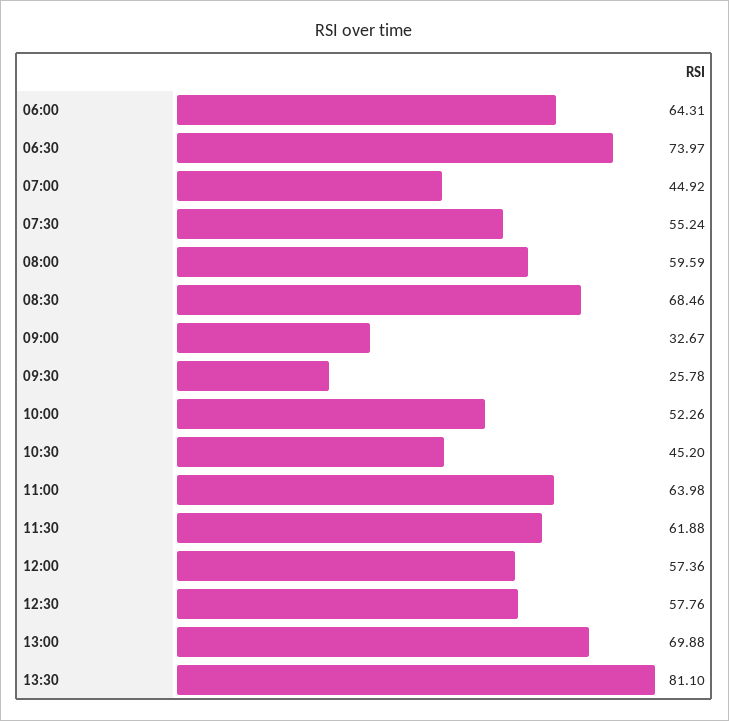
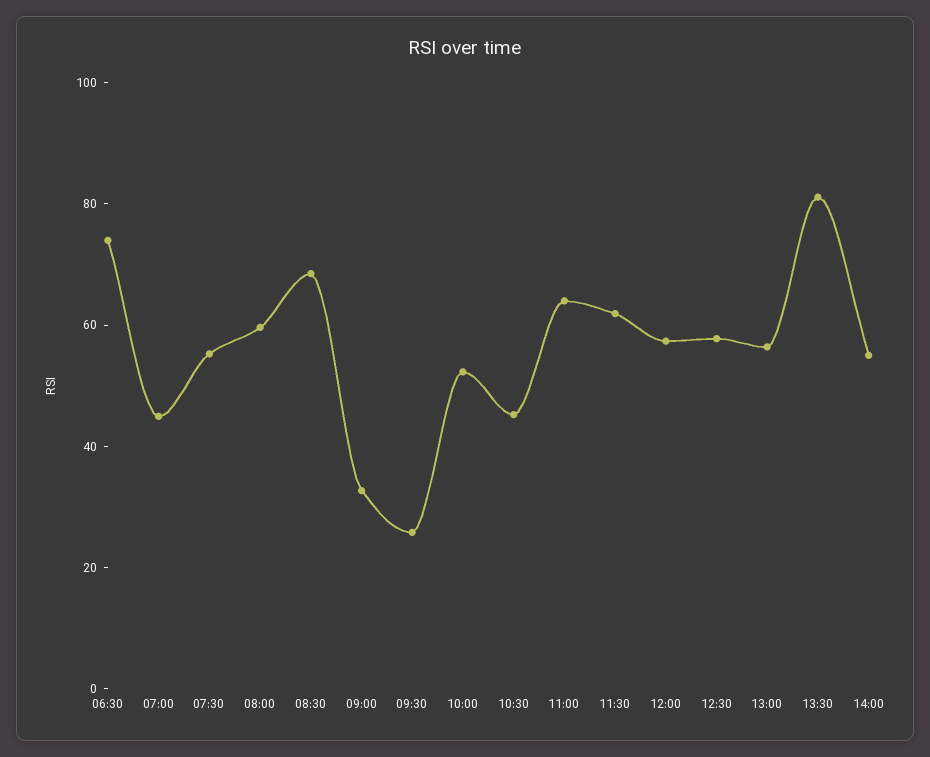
06:00: 64.31 -> none
13:00: 69.88 -> 55
14:00: none -> 55

